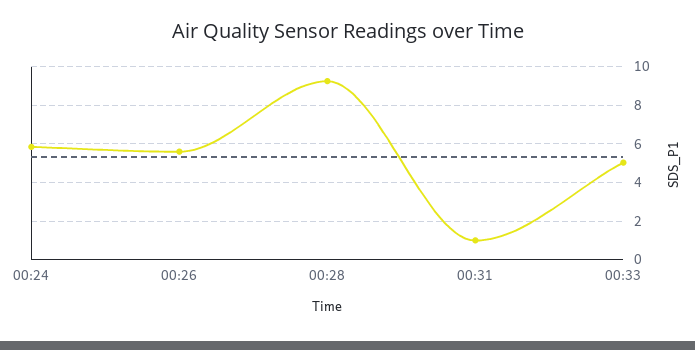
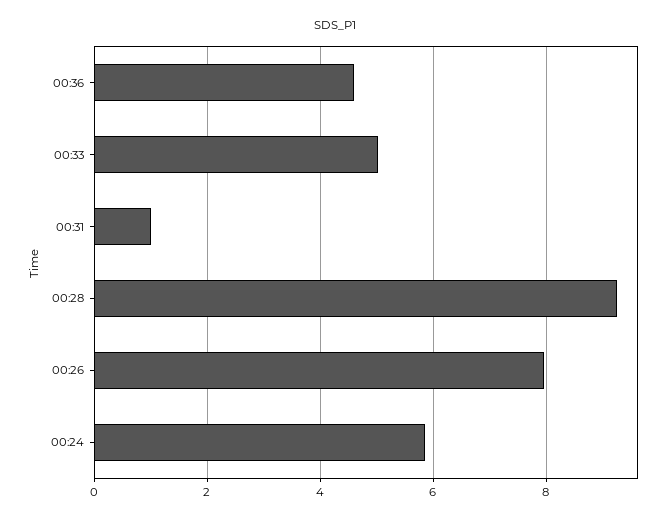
00:26: 5.5 -> 8
00:36: none -> 4.6

